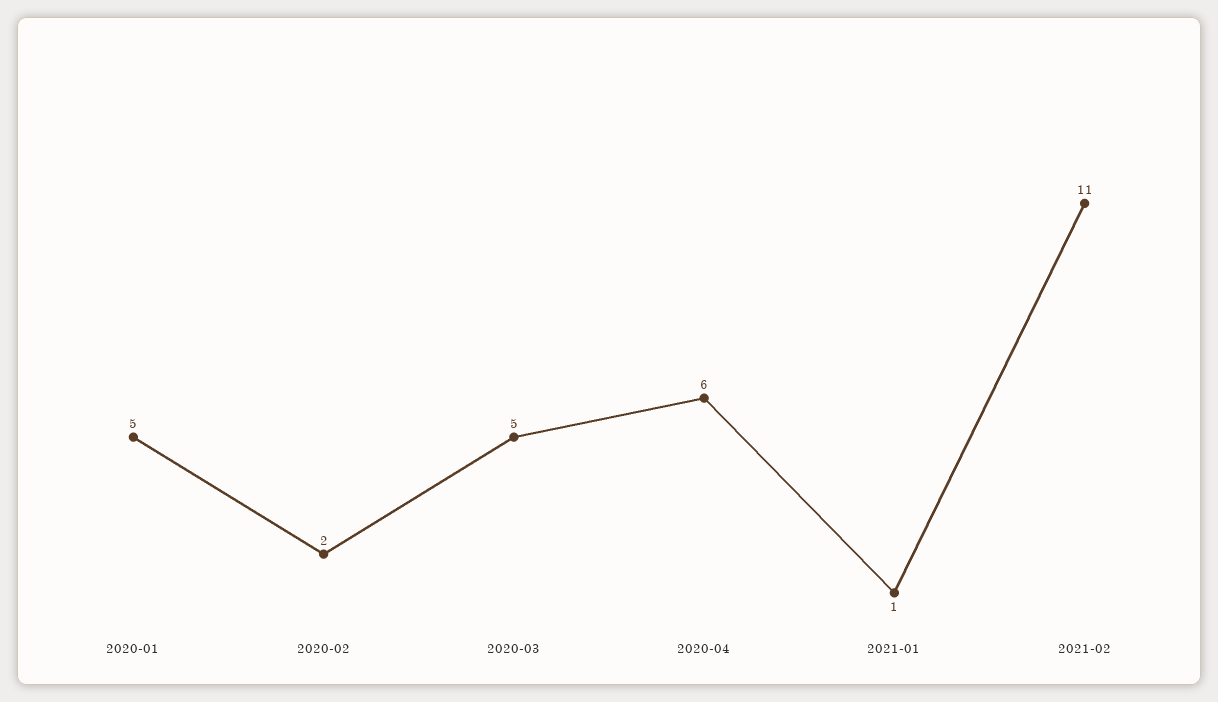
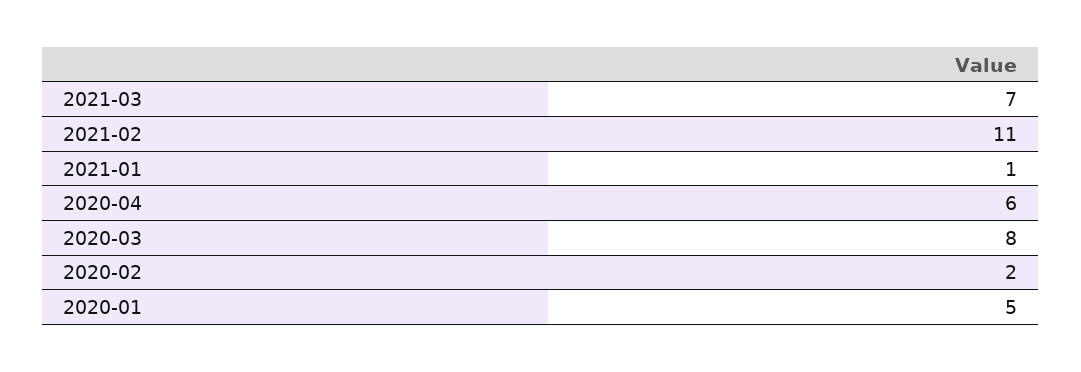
2020-03: 5 -> 8
2021-03: none -> 7

